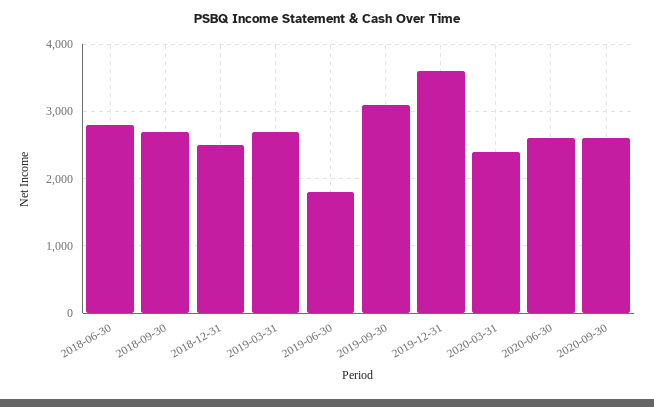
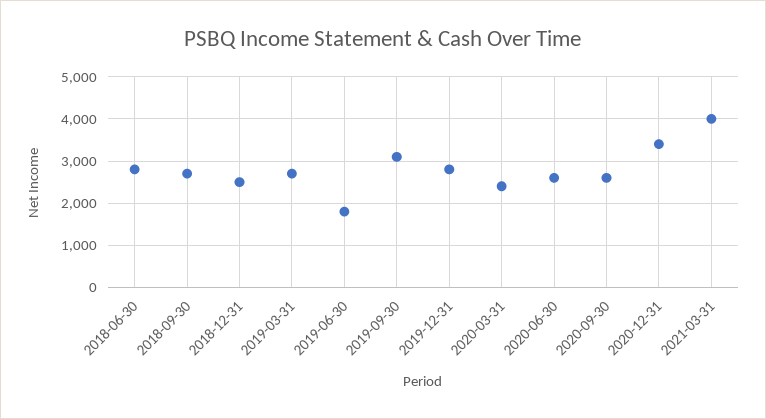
2019-12-31: 3600 -> 2800
2020-12-31: none -> 3400
2021-03-31: none -> 4000

